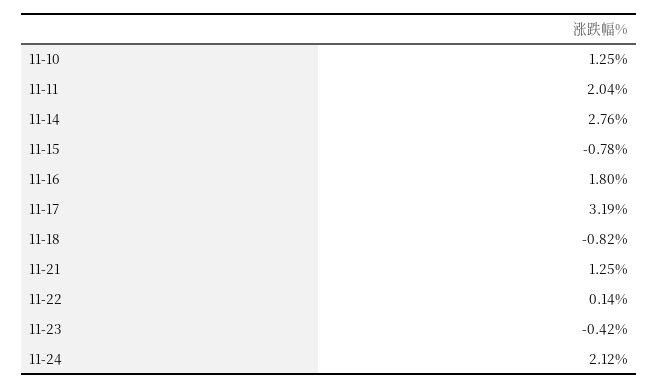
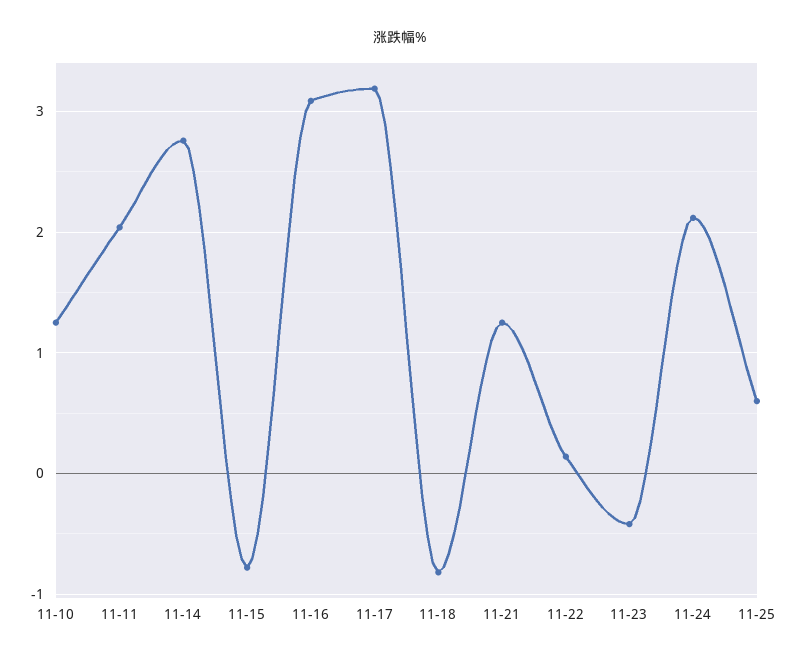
11-16: 1.8 -> 3.1
11-25: none -> 0.6

